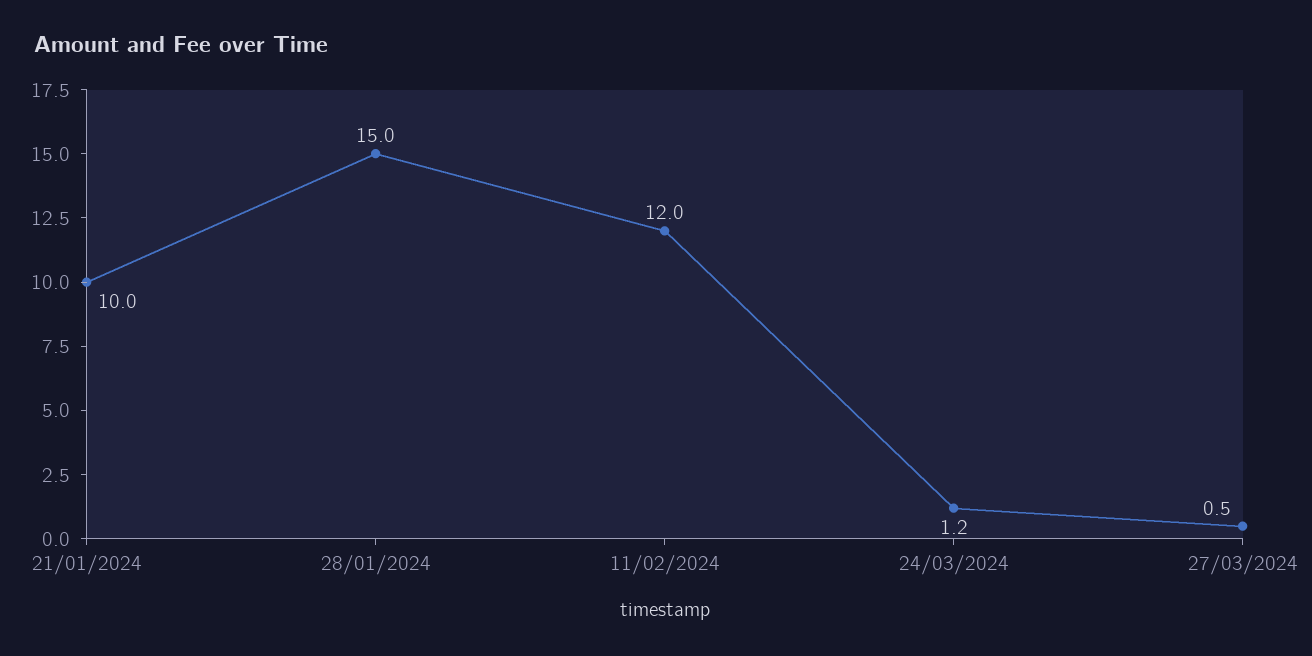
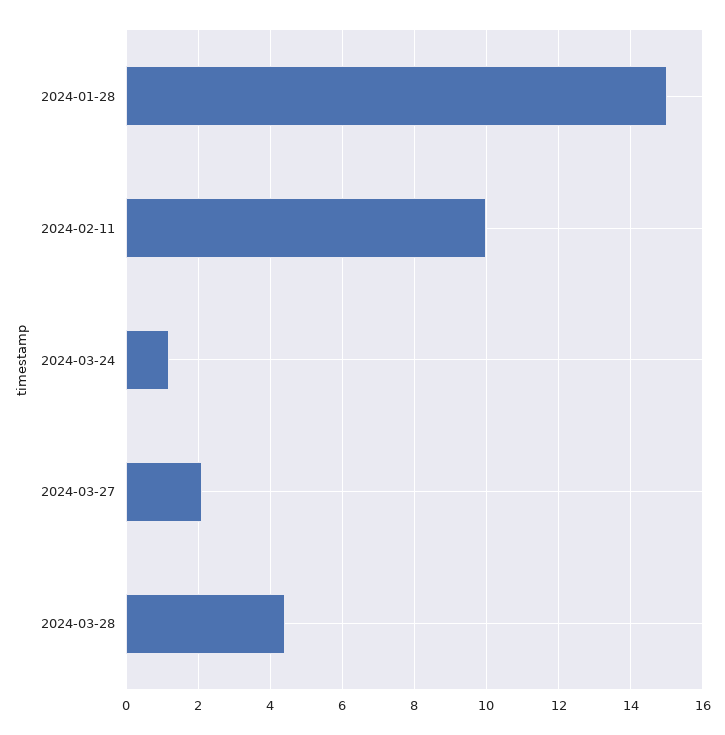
21/01/2024: 10 -> none
11/02/2024: 12 -> 10
27/03/2024: 0.5 -> 2
2024-03-28: none -> 4.5

